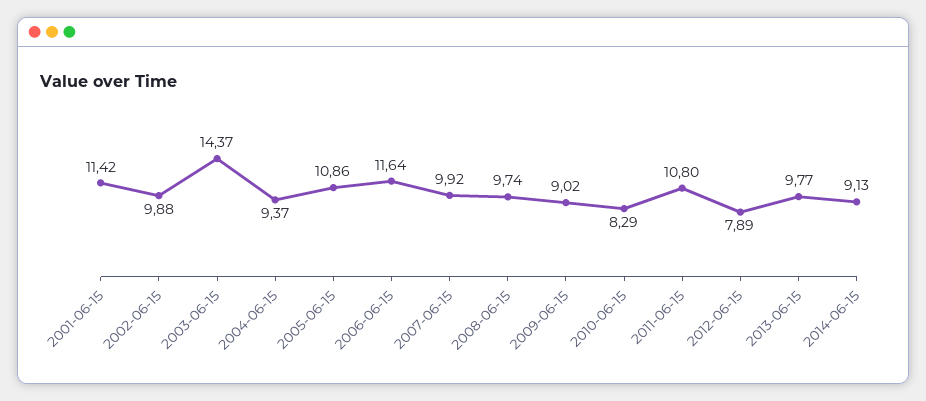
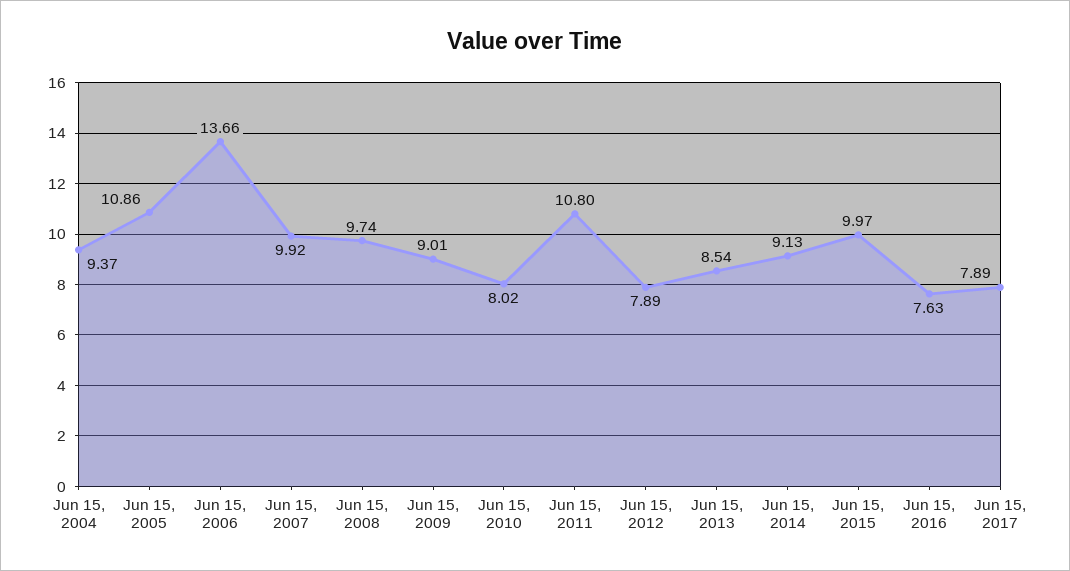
2001-06-15: 11.42 -> none
2002-06-15: 9.88 -> none
2003-06-15: 14.37 -> none
2006-06-15: 11.64 -> 13.66
2009-06-15: 9.02 -> 9.01
2010-06-15: 8.29 -> 8.02
2013-06-15: 9.77 -> 8.54
Jun 15, 2015: none -> 9.97
Jun 15, 2016: none -> 7.63
Jun 15, 2017: none -> 7.89

